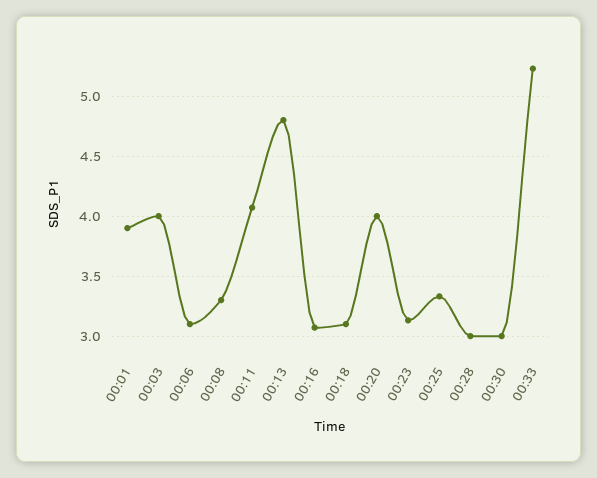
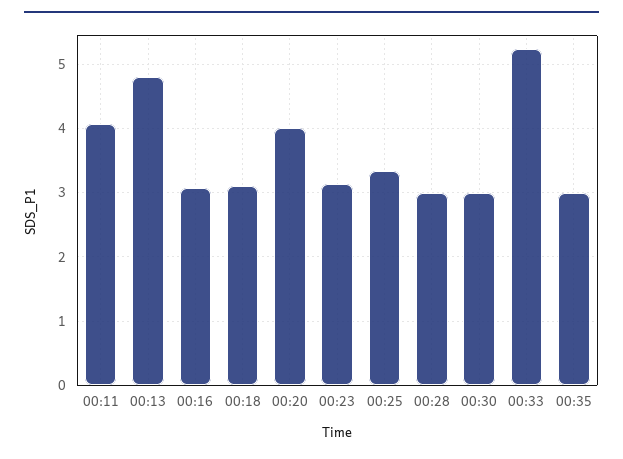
00:01: 3.9 -> none
00:03: 4 -> none
00:06: 3.1 -> none
00:08: 3.3 -> none
00:35: none -> 3

